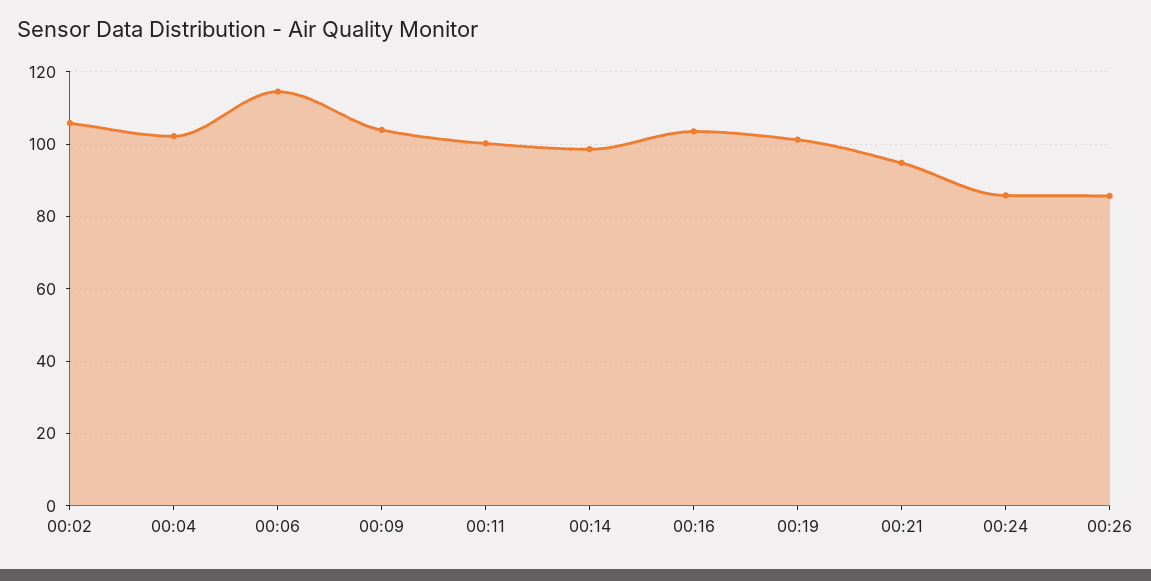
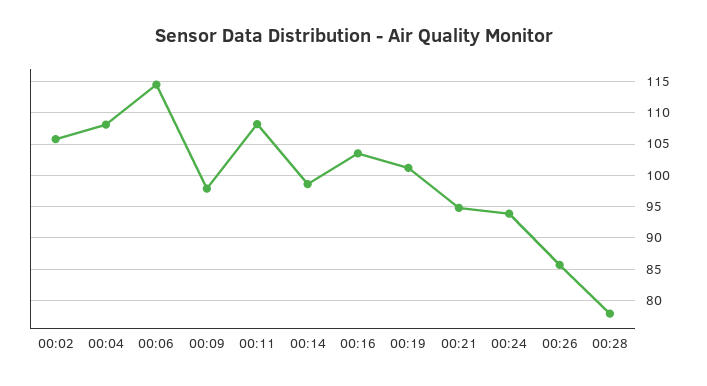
00:04: 102 -> 108
00:09: 104 -> 98
00:11: 100 -> 108
00:24: 86 -> 94
00:28: none -> 78

